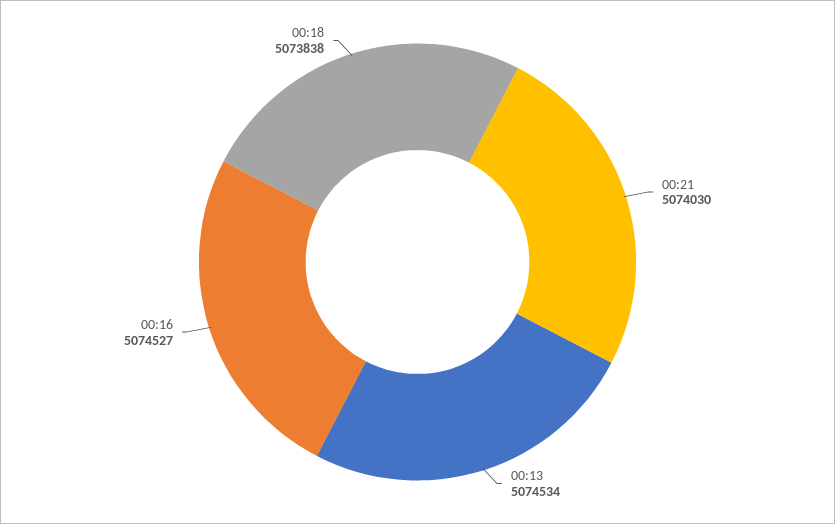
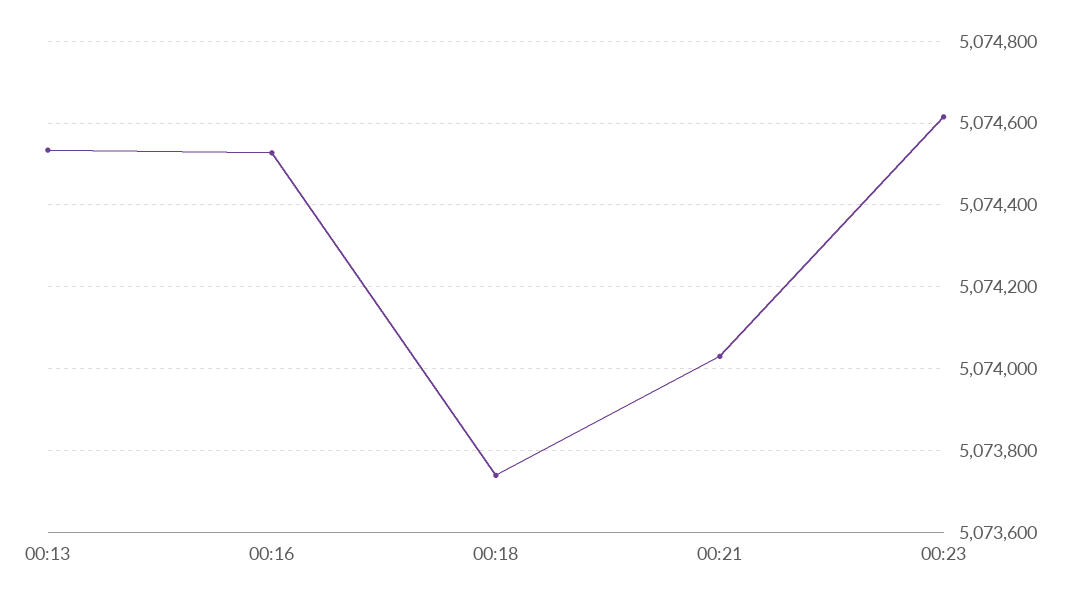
00:18: 5073838 -> 5073740
00:23: none -> 5074620

